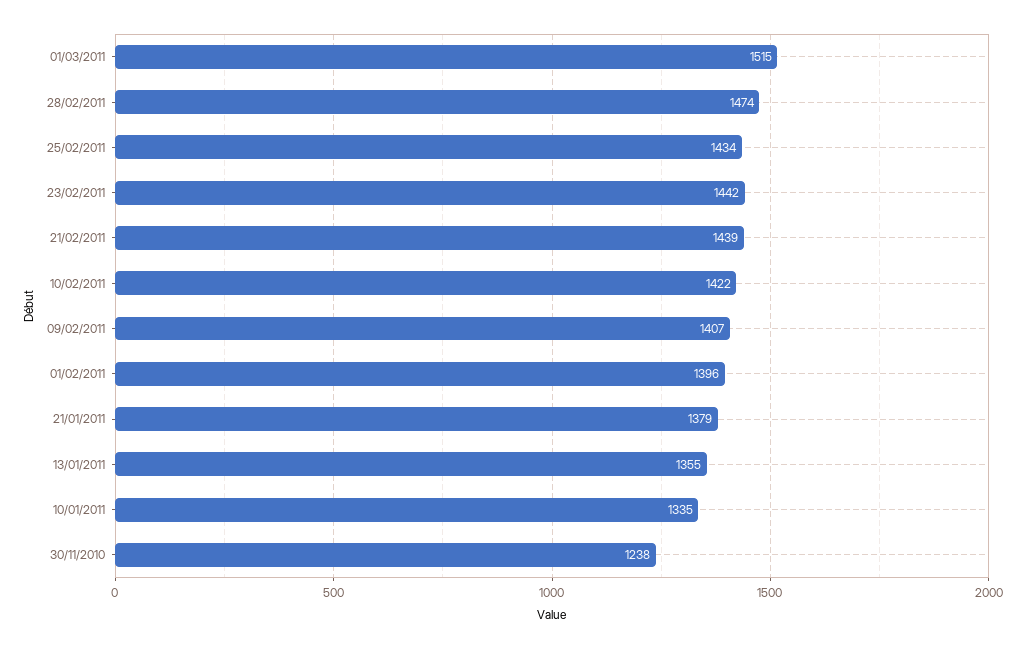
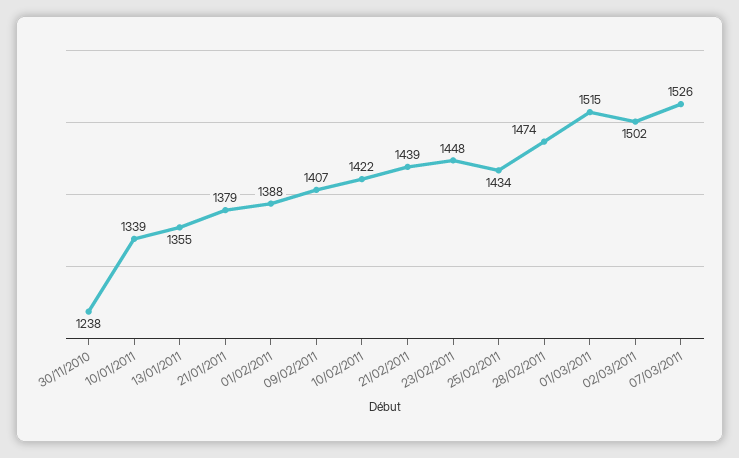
23/02/2011: 1442 -> 1448
01/02/2011: 1396 -> 1388
10/01/2011: 1335 -> 1339
02/03/2011: none -> 1502
07/03/2011: none -> 1526

